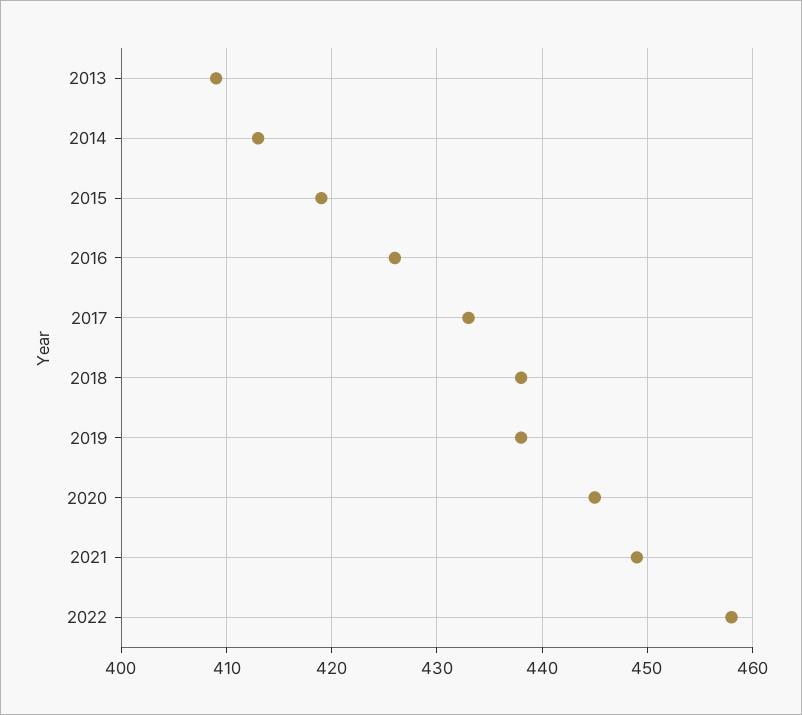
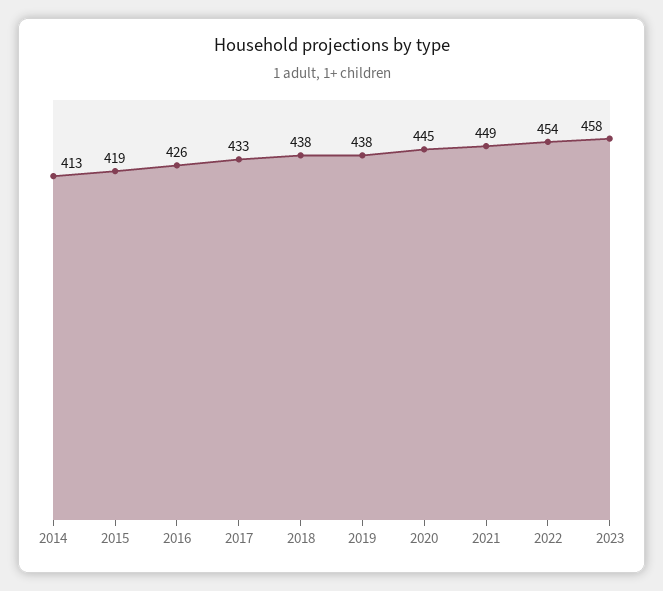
2013: 409 -> none
2022: 458 -> 454
2023: none -> 458

